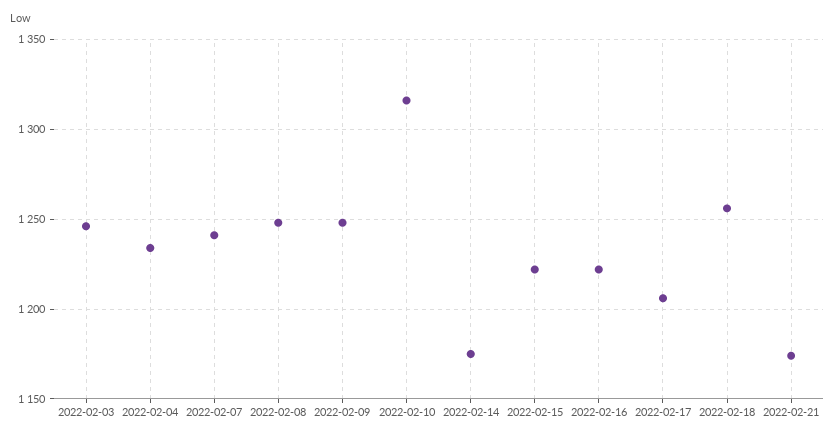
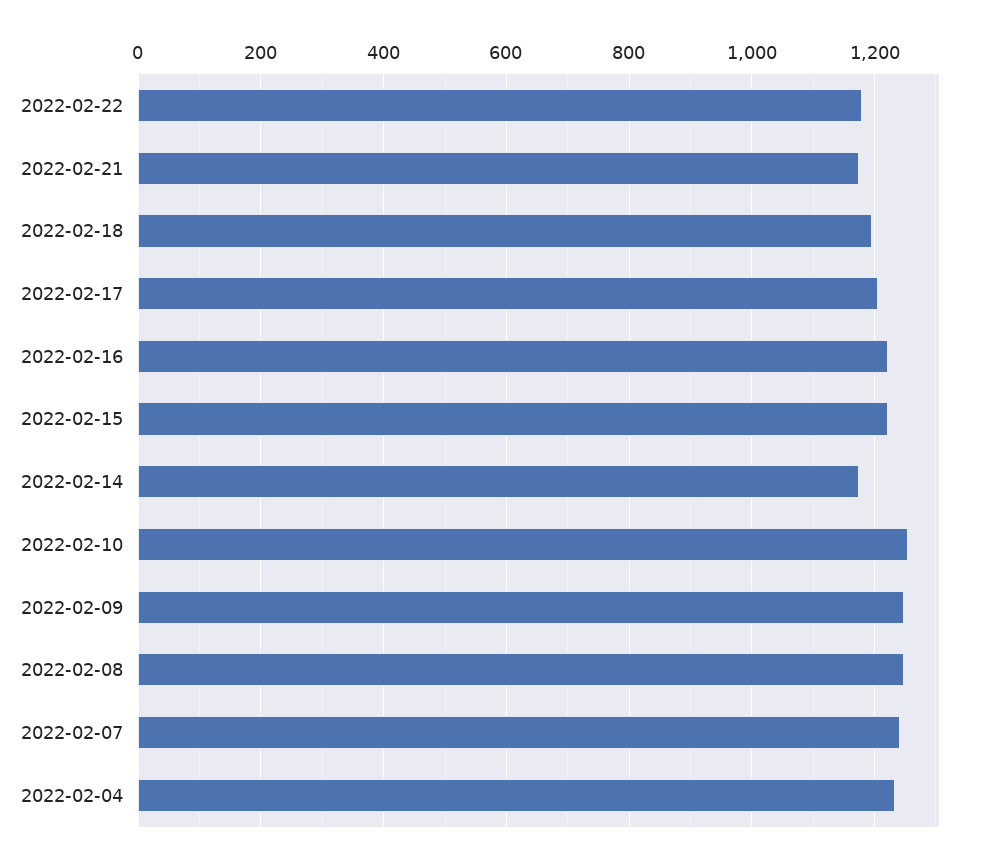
2022-02-03: 1245 -> none
2022-02-10: 1315 -> 1260
2022-02-18: 1255 -> 1200
2022-02-22: none -> 1180

